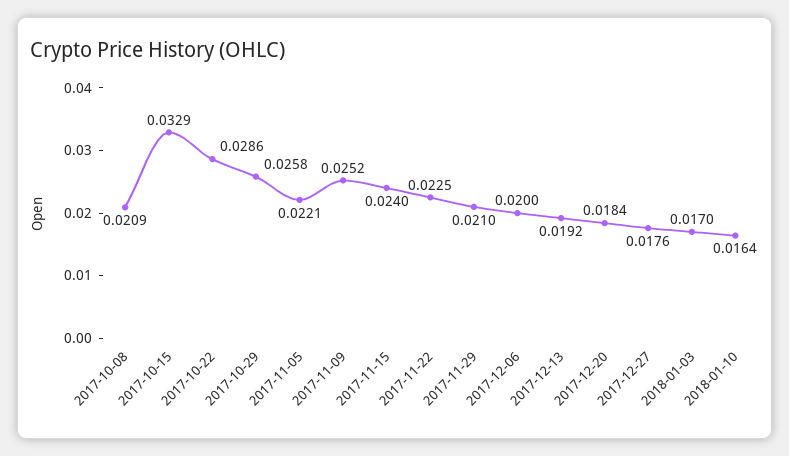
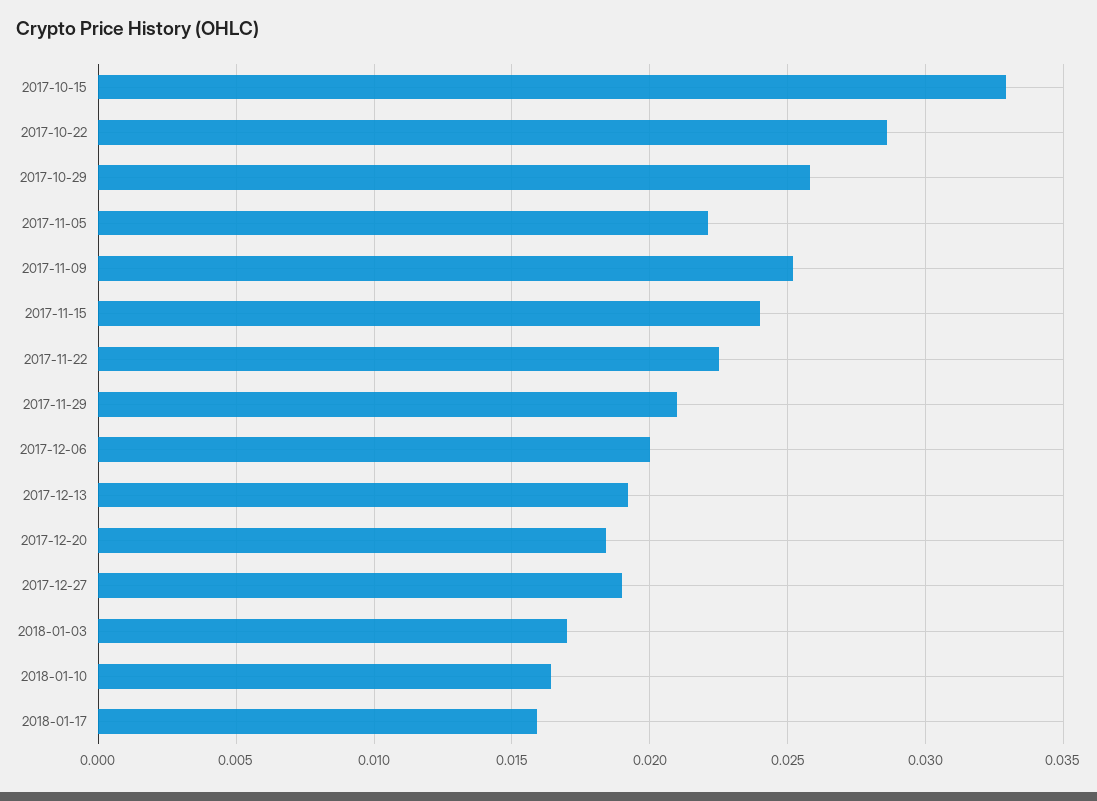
2017-10-08: 0.0209 -> none
2017-12-27: 0.0176 -> 0.019
2018-01-17: none -> 0.016

